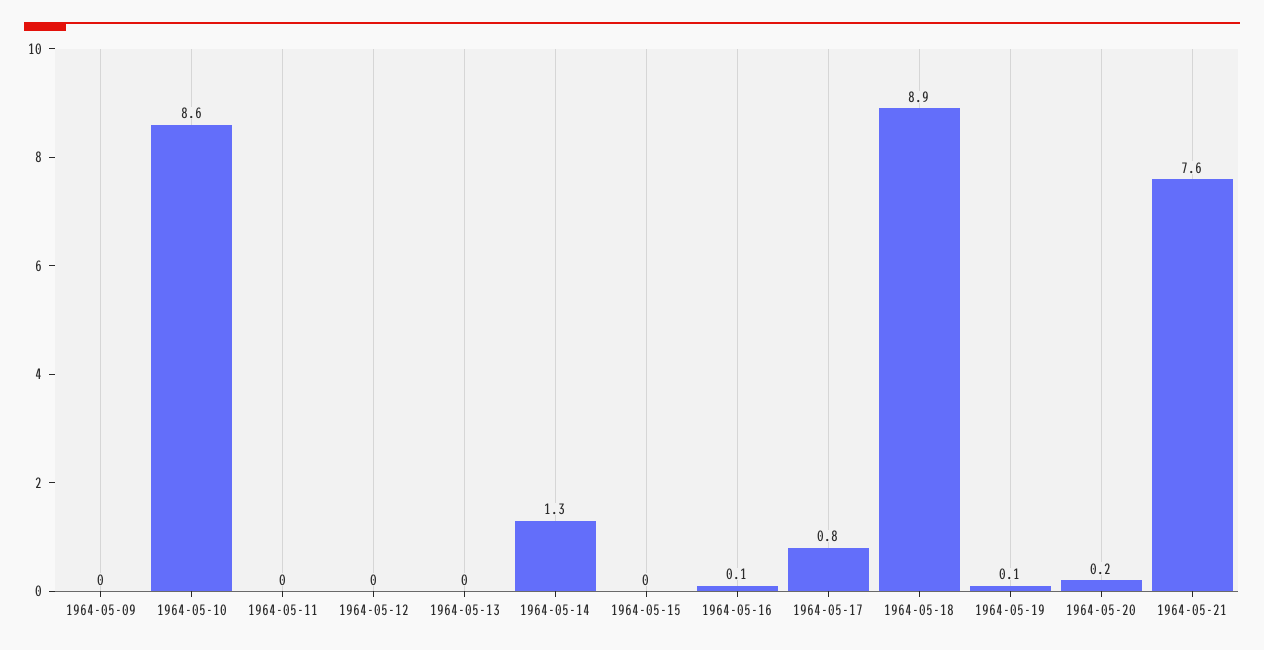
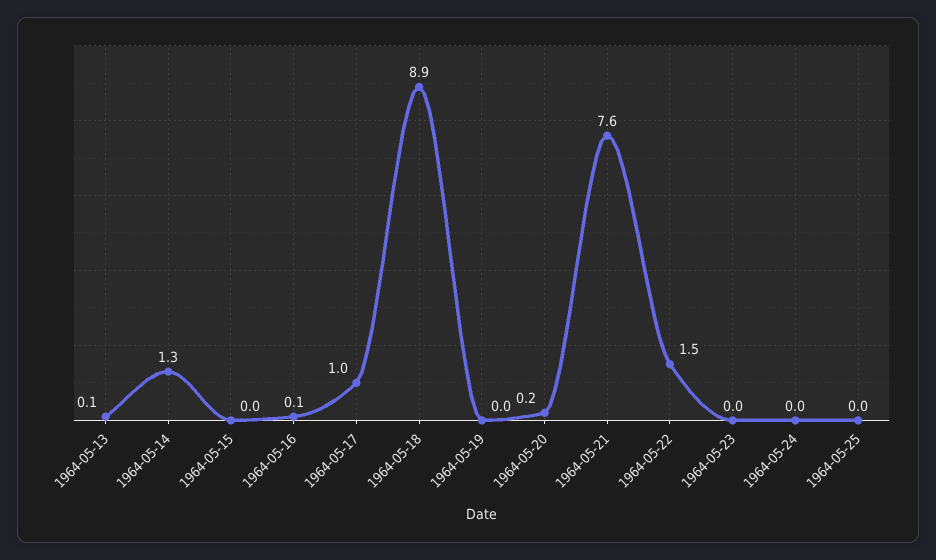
1964-05-09: 0 -> none
1964-05-10: 8.6 -> none
1964-05-11: 0 -> none
1964-05-12: 0 -> none
1964-05-13: 0 -> 0.1
1964-05-17: 0.8 -> 1
1964-05-19: 0.1 -> 0
1964-05-22: none -> 1.5
1964-05-23: none -> 0
1964-05-24: none -> 0
1964-05-25: none -> 0

